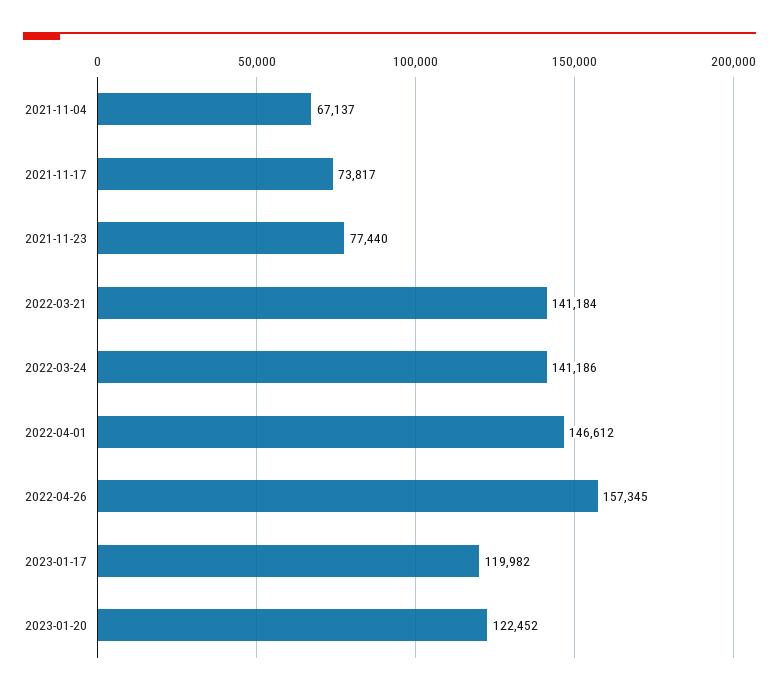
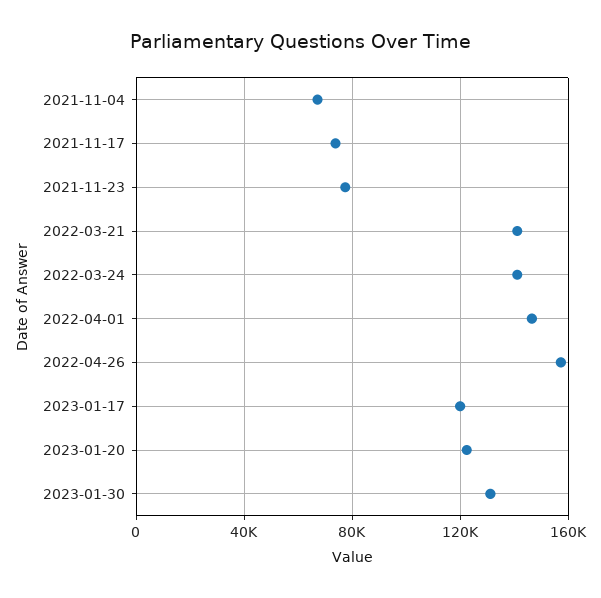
2023-01-30: none -> 130000

